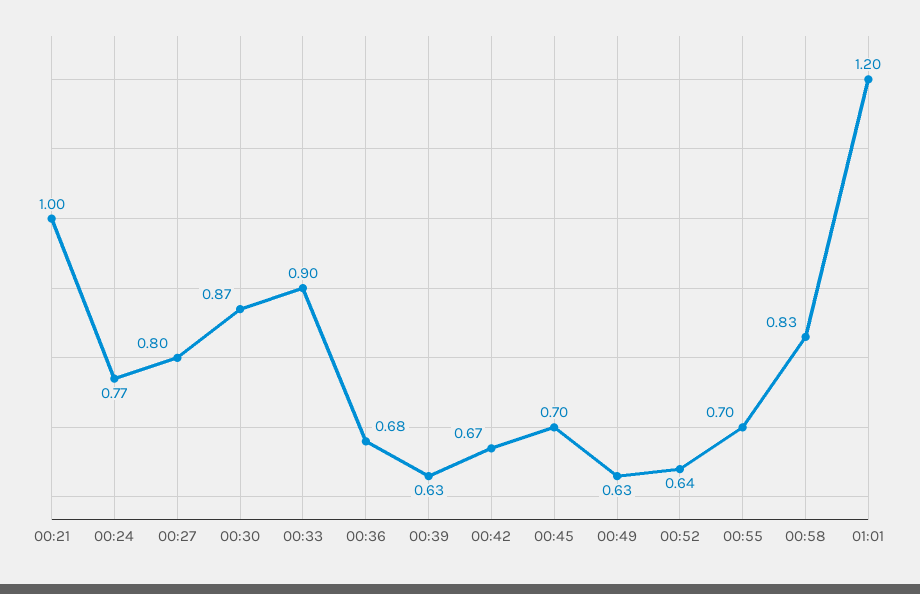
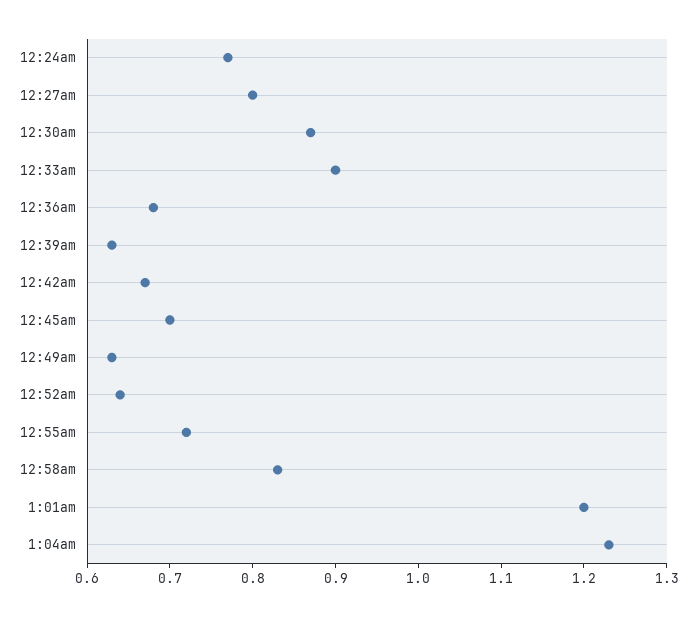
00:21: 1 -> none
00:55: 0.7 -> 0.72
1:04am: none -> 1.23

